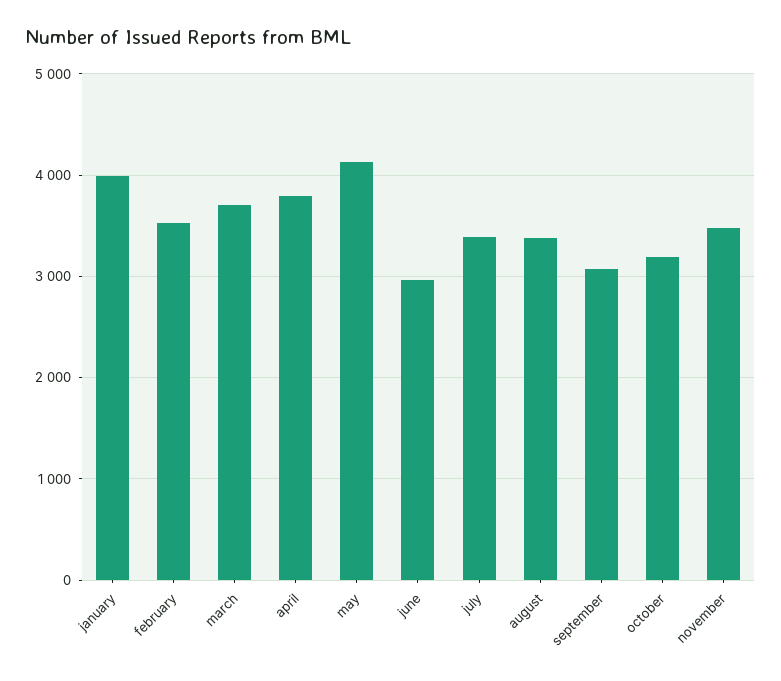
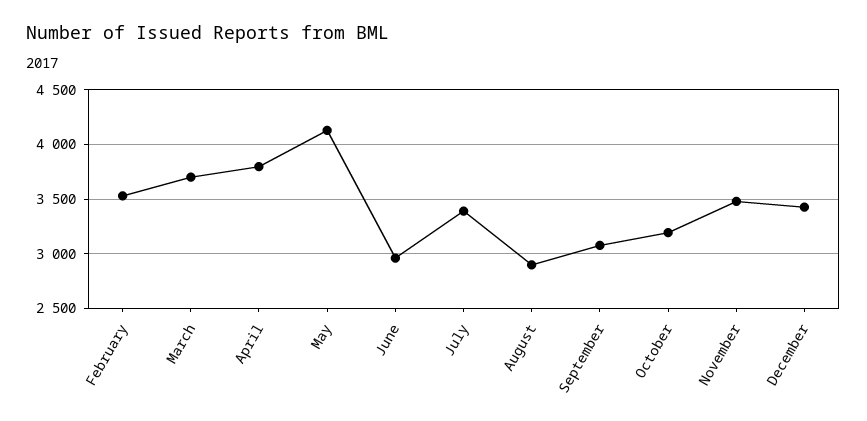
january: 4000 -> none
august: 3400 -> 2900
December: none -> 3400

